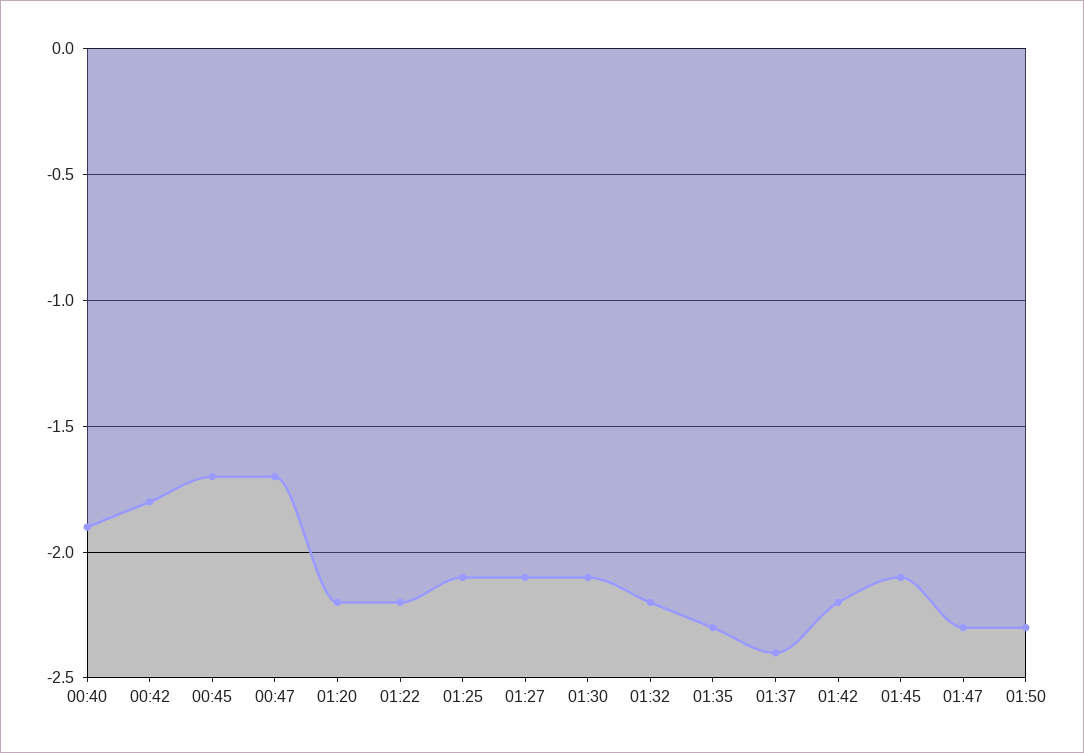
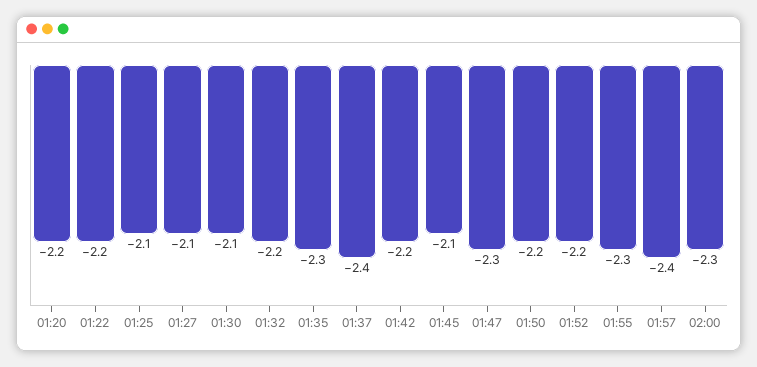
00:40: -1.9 -> none
00:42: -1.8 -> none
00:45: -1.7 -> none
00:47: -1.7 -> none
01:50: -2.3 -> -2.2
01:52: none -> -2.2
01:55: none -> -2.3
01:57: none -> -2.4
02:00: none -> -2.3

